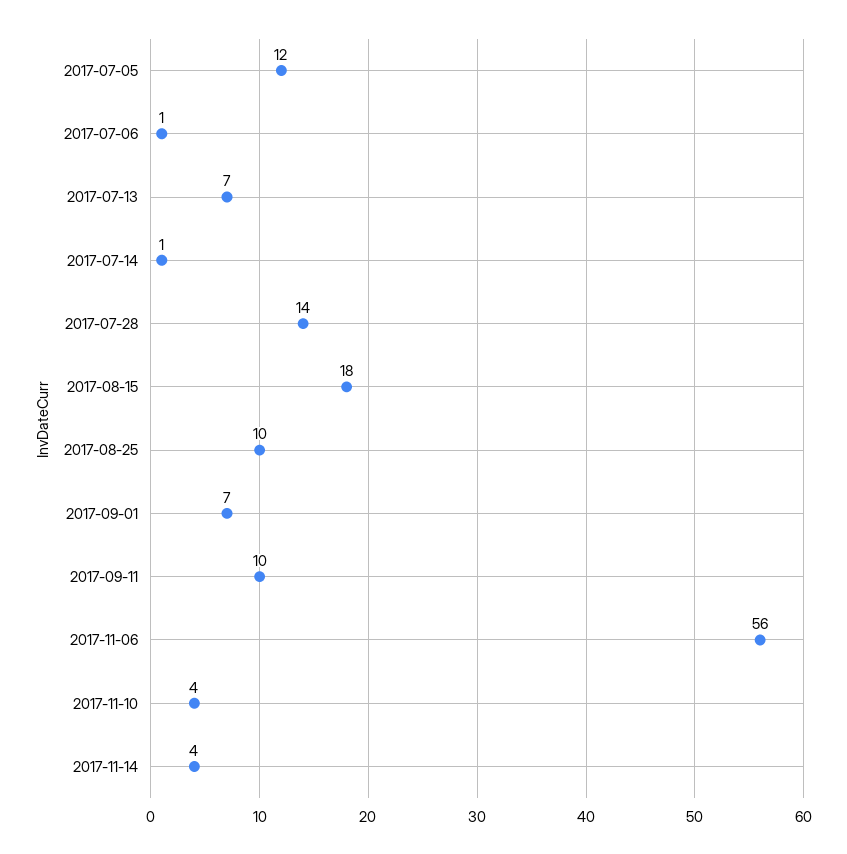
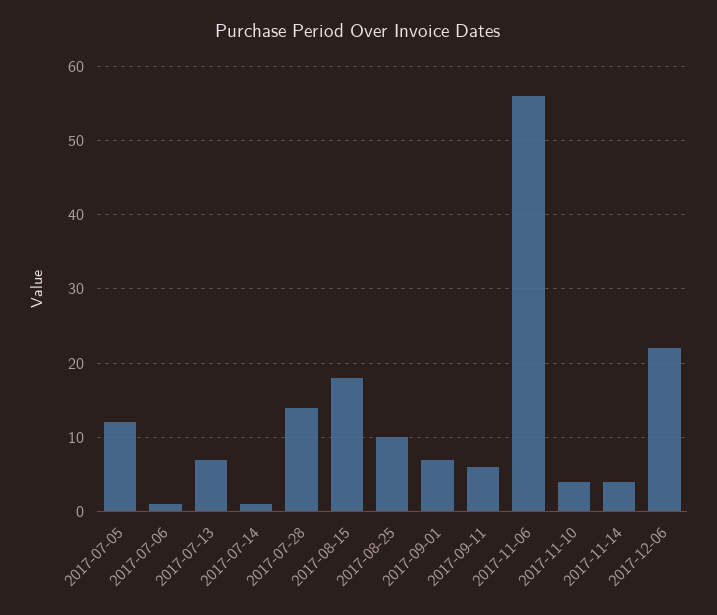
2017-09-11: 10 -> 6
2017-12-06: none -> 22

